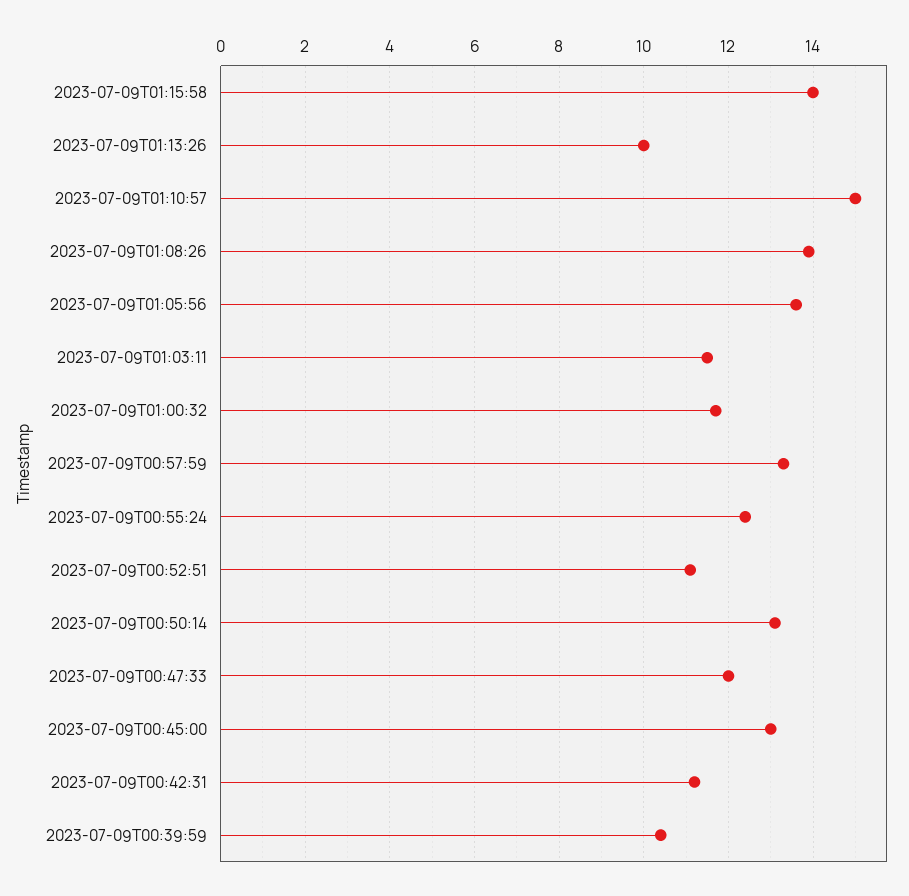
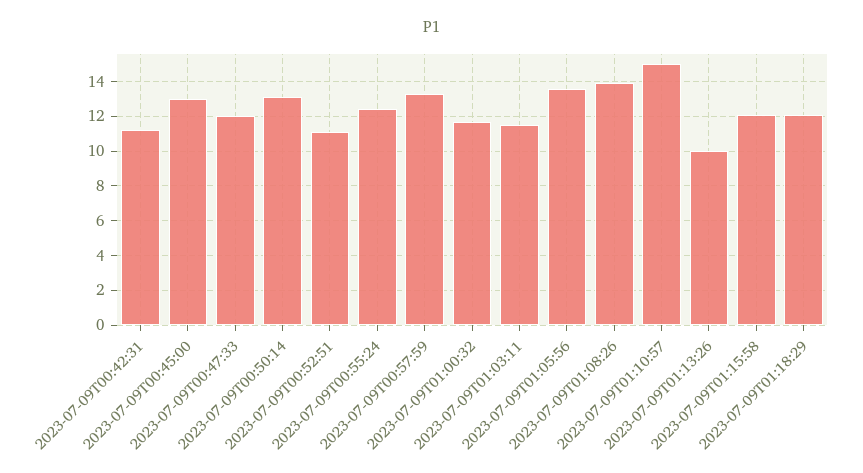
2023-07-09T01:15:58: 14 -> 12
2023-07-09T00:39:59: 10.5 -> none
2023-07-09T01:18:29: none -> 12

